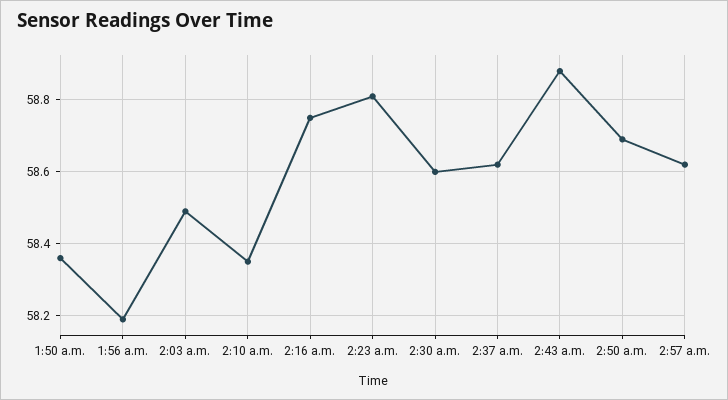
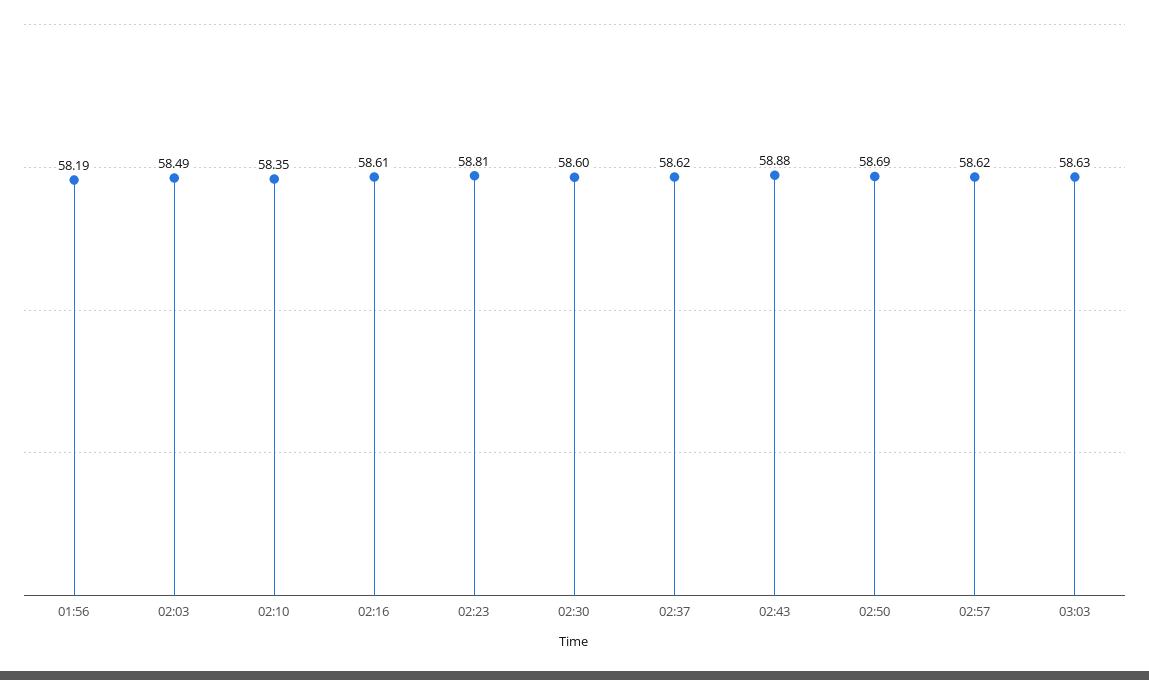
1:50 a.m.: 58.35 -> none
2:16 a.m.: 58.75 -> 58.61
03:03: none -> 58.63

